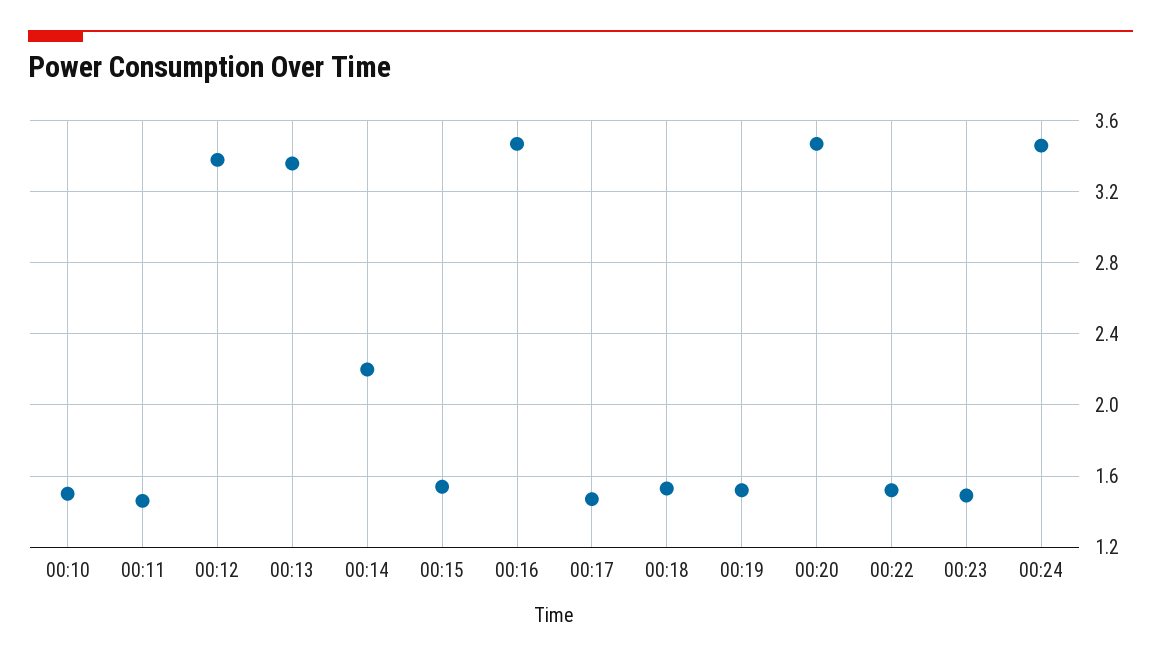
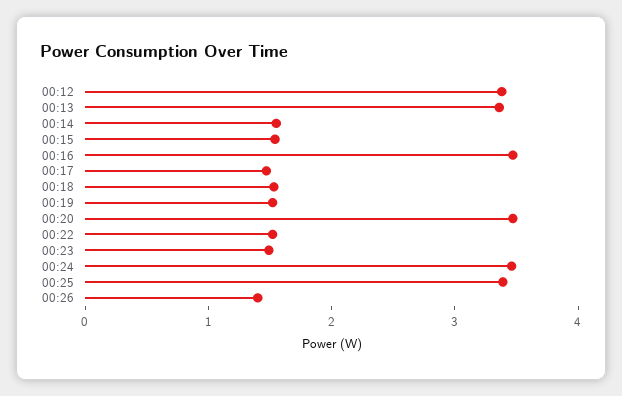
00:10: 1.5 -> none
00:11: 1.45 -> none
00:14: 2.2 -> 1.6
00:25: none -> 3.4
00:26: none -> 1.4

